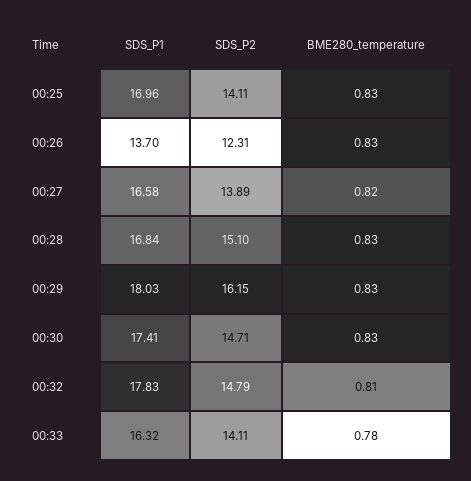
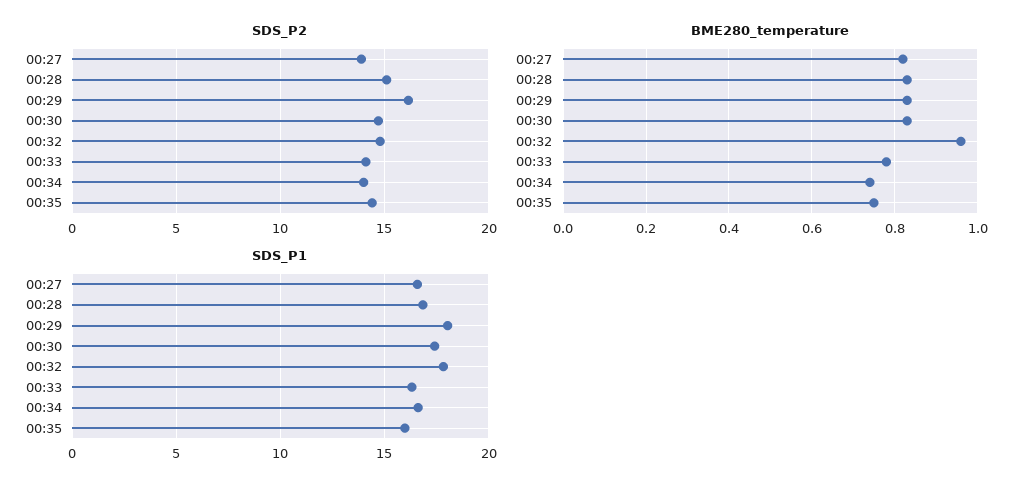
SDS_P1, 00:25: 16.96 -> none
SDS_P2, 00:25: 14.11 -> none
BME280_temperature, 00:25: 0.83 -> none
SDS_P1, 00:26: 13.7 -> none
SDS_P2, 00:26: 12.31 -> none
BME280_temperature, 00:26: 0.83 -> none
BME280_temperature, 00:32: 0.81 -> 0.95
SDS_P2, 00:34: none -> 14
SDS_P2, 00:35: none -> 14.5
BME280_temperature, 00:34: none -> 0.75
BME280_temperature, 00:35: none -> 0.75
SDS_P1, 00:34: none -> 16.5
SDS_P1, 00:35: none -> 16

